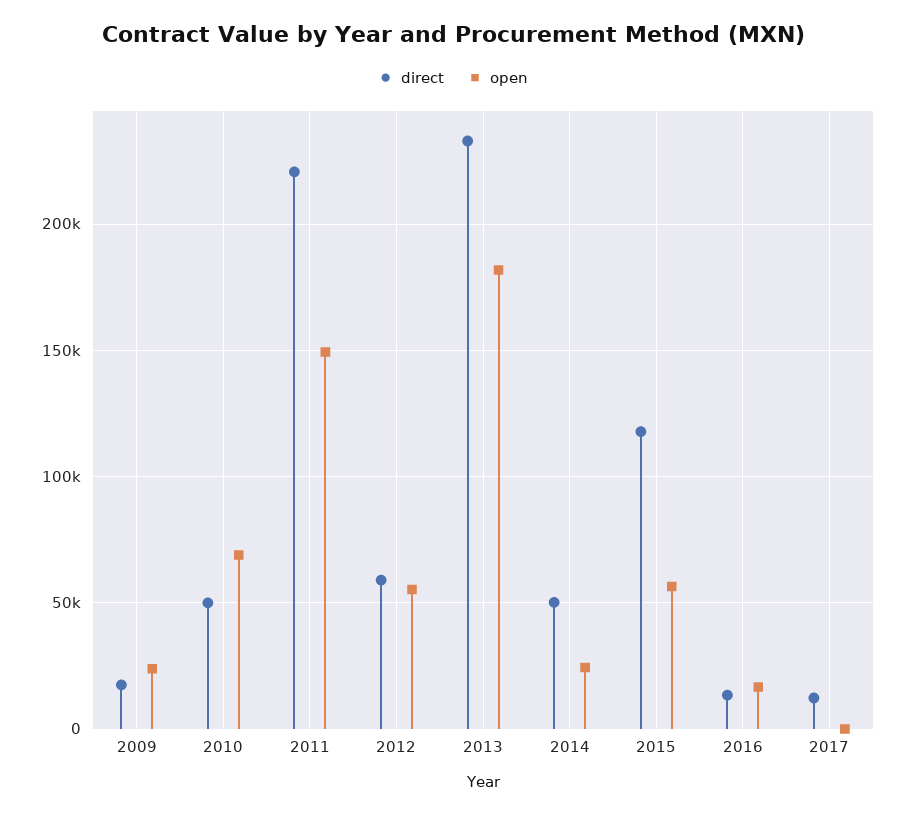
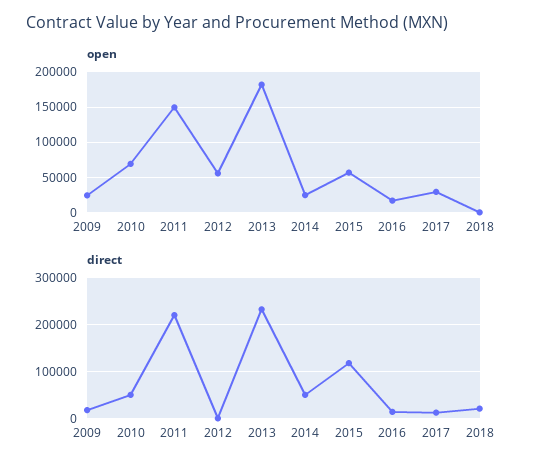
direct, 2012: 60000 -> 0
open, 2017: 0 -> 30000
open, 2018: none -> 0
direct, 2018: none -> 20000

